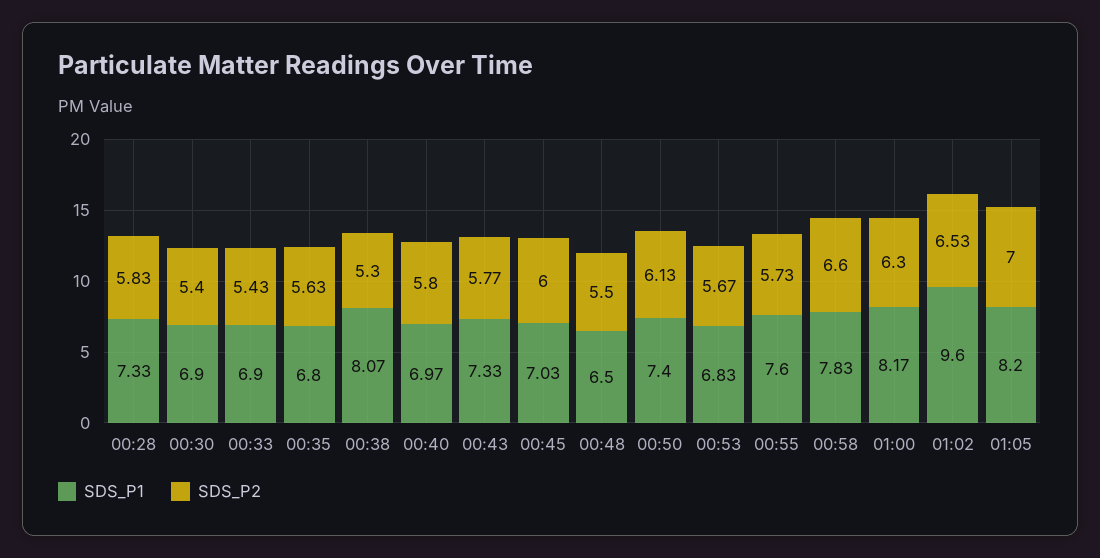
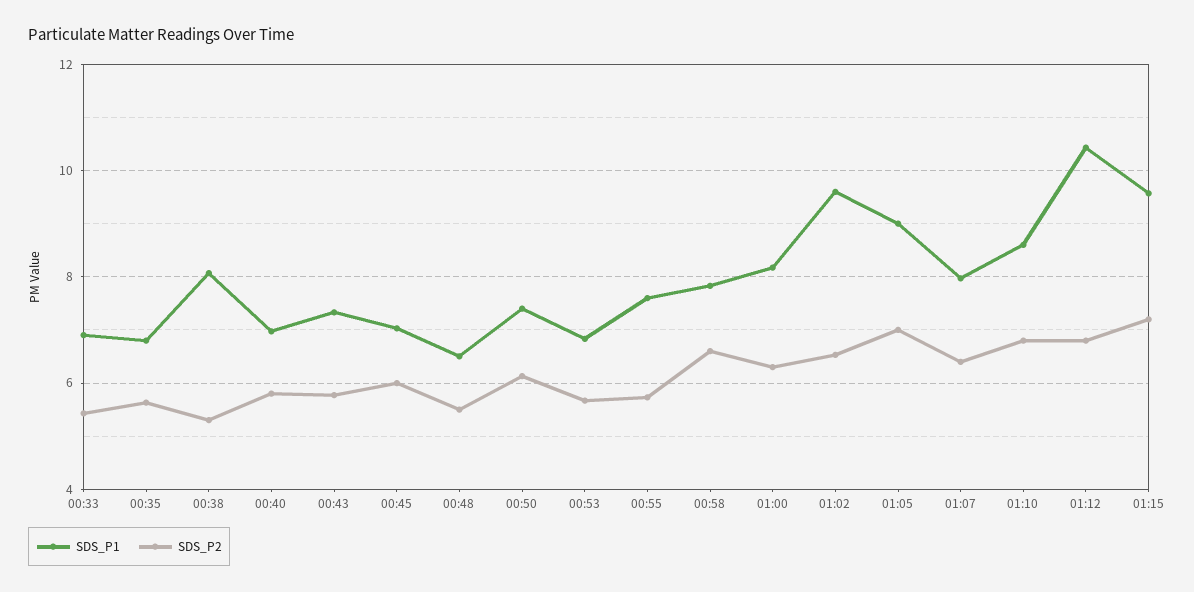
SDS_P1, 00:28: 7.33 -> none
SDS_P2, 00:28: 5.83 -> none
SDS_P1, 00:30: 6.9 -> none
SDS_P2, 00:30: 5.4 -> none
SDS_P1, 01:05: 8.2 -> 9
SDS_P1, 01:07: none -> 8
SDS_P2, 01:07: none -> 6.4
SDS_P1, 01:10: none -> 8.6
SDS_P2, 01:10: none -> 6.8
SDS_P1, 01:12: none -> 10.4
SDS_P2, 01:12: none -> 6.8
SDS_P1, 01:15: none -> 9.6
SDS_P2, 01:15: none -> 7.2

